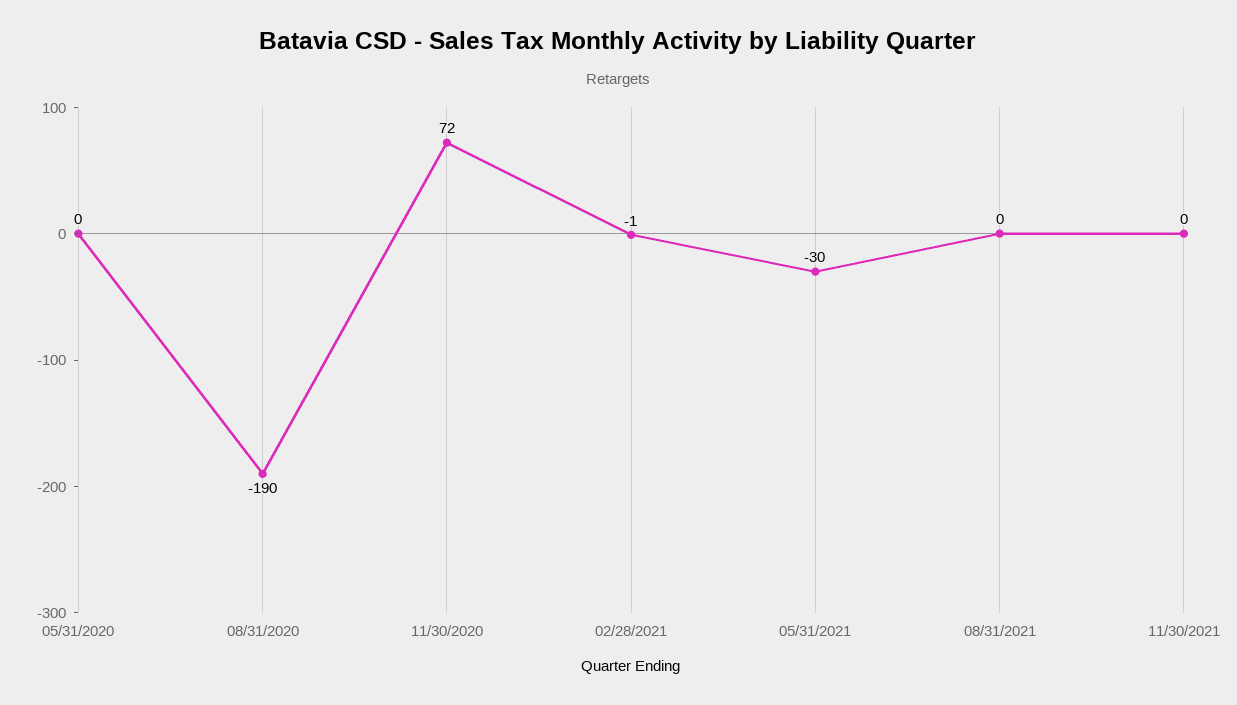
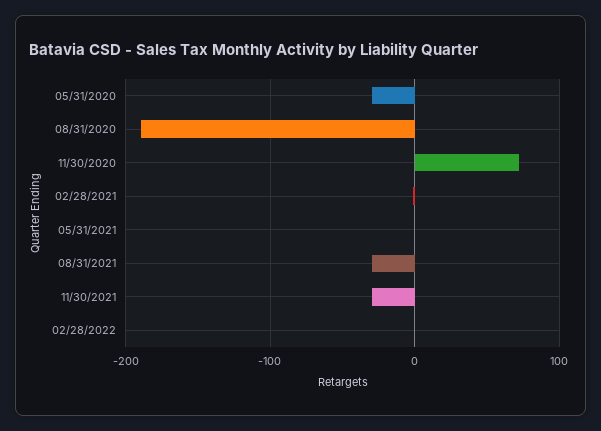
05/31/2020: 0 -> -30
05/31/2021: -30 -> 0
08/31/2021: 0 -> -30
11/30/2021: 0 -> -30
02/28/2022: none -> 0

